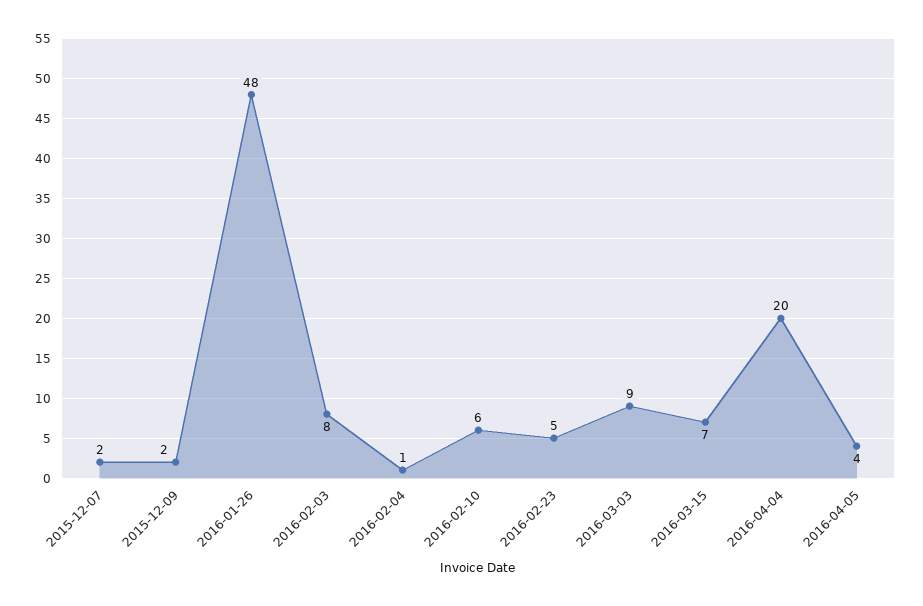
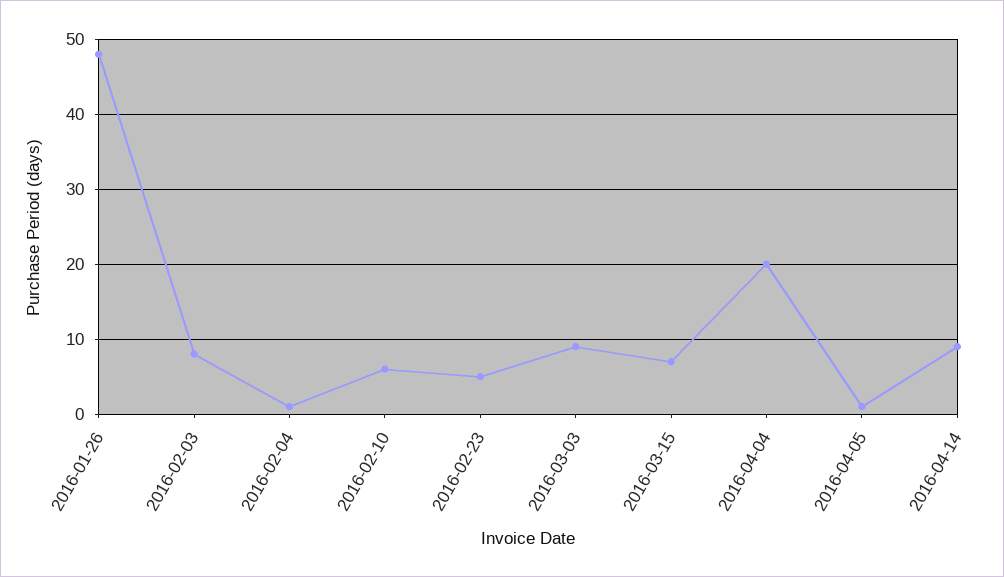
2015-12-07: 2 -> none
2015-12-09: 2 -> none
2016-04-05: 4 -> 1
2016-04-14: none -> 9

